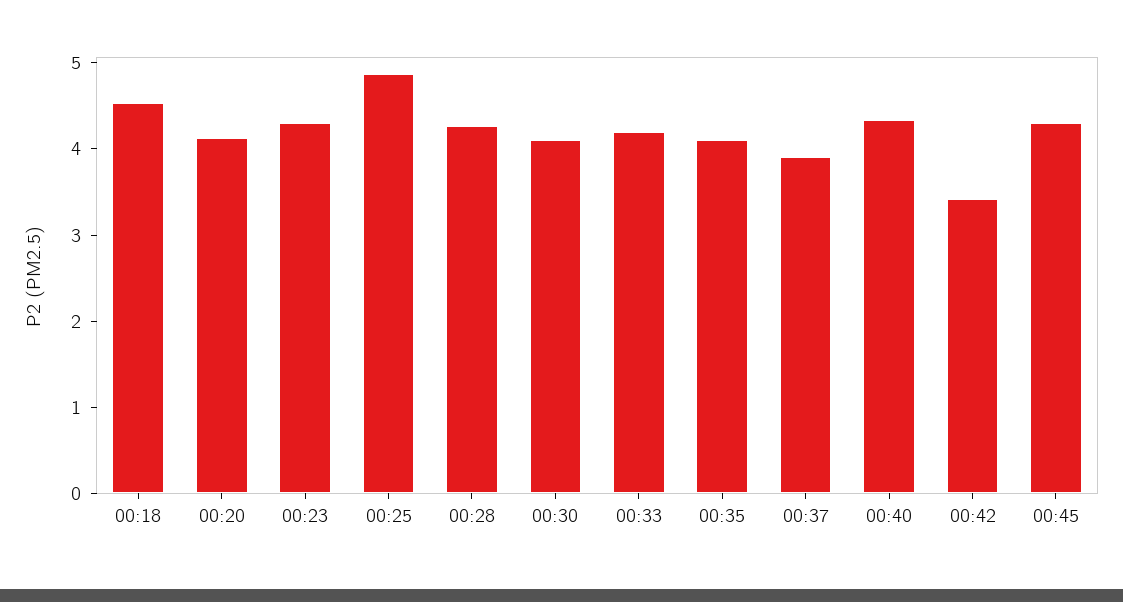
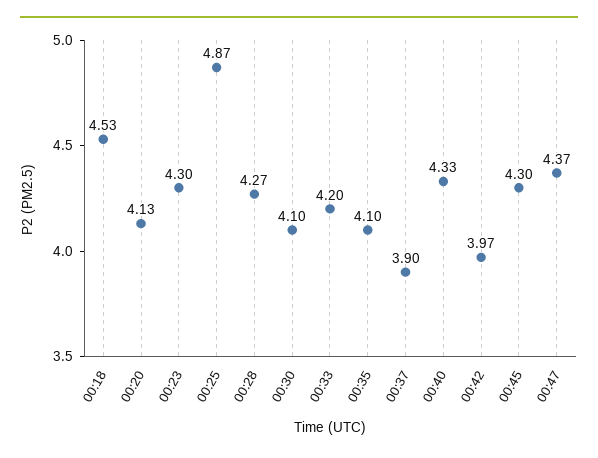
00:42: 3.4 -> 3.97
00:47: none -> 4.37

